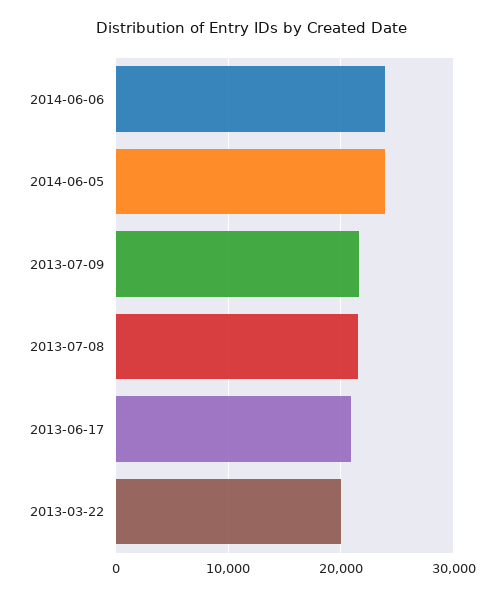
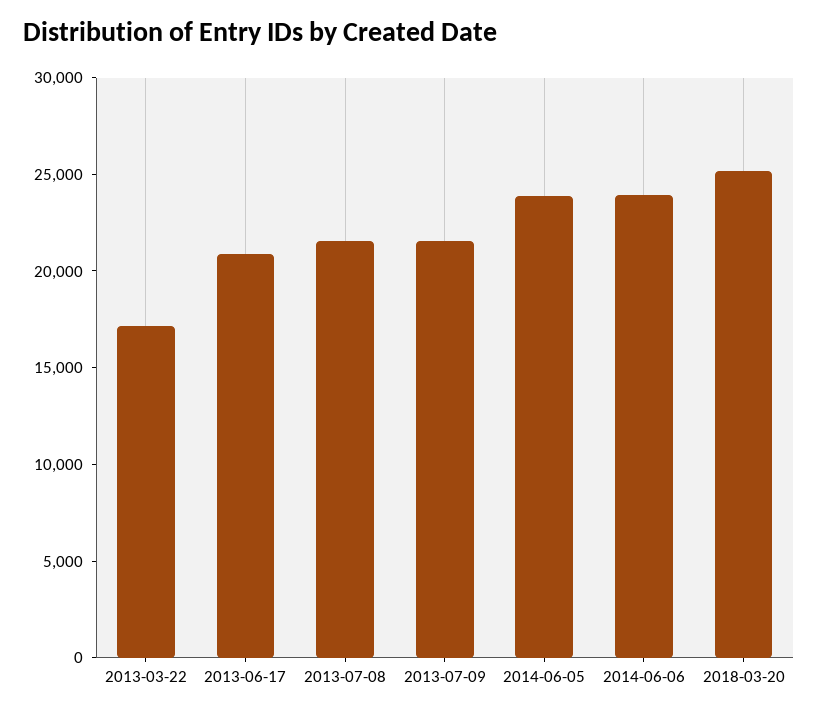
2013-03-22: 20000 -> 17000
2018-03-20: none -> 25000

